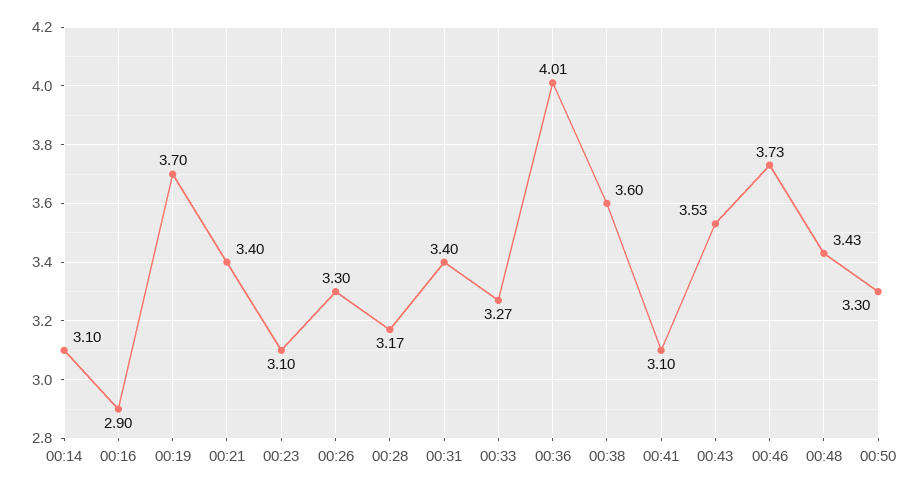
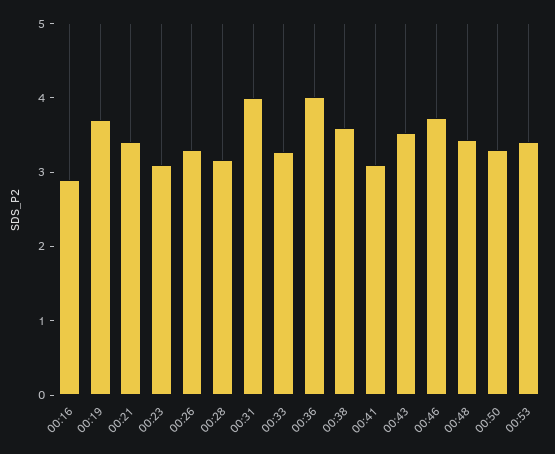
00:14: 3.1 -> none
00:31: 3.4 -> 4
00:53: none -> 3.4

